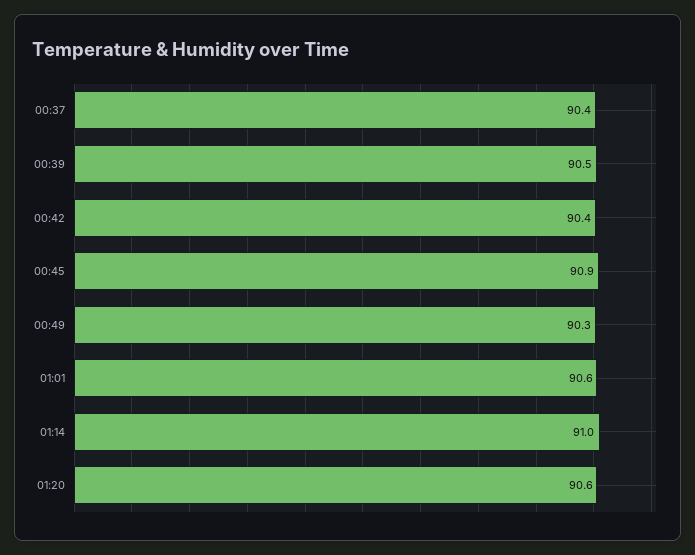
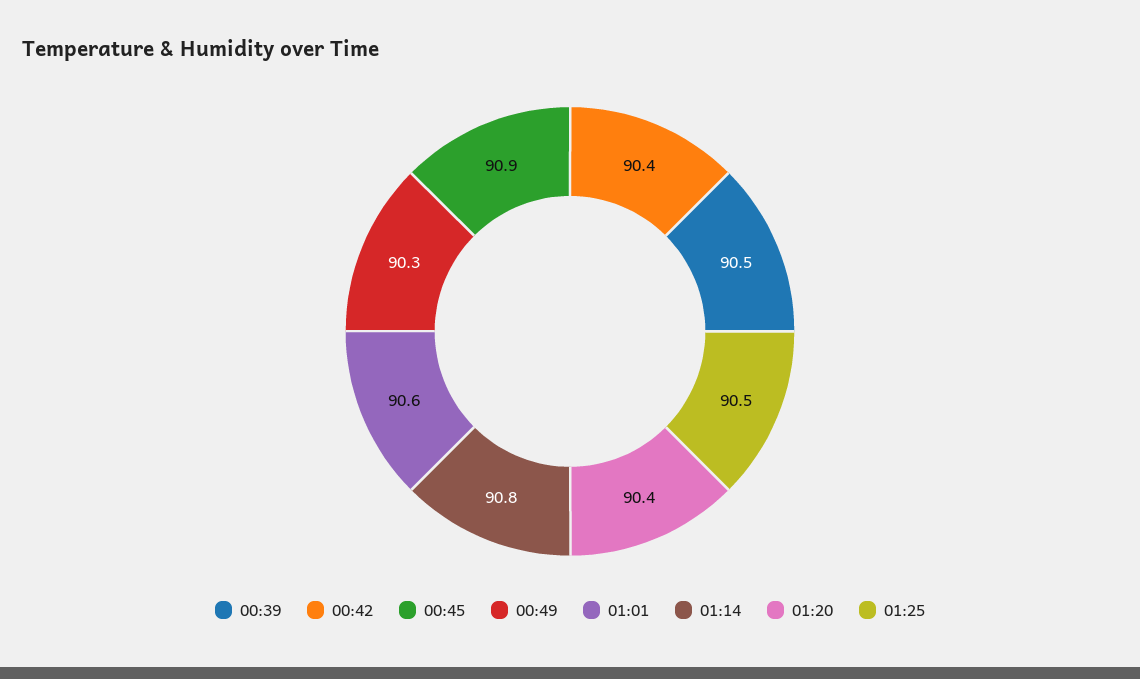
00:37: 90.4 -> none
01:14: 91 -> 90.8
01:20: 90.6 -> 90.4
01:25: none -> 90.5

